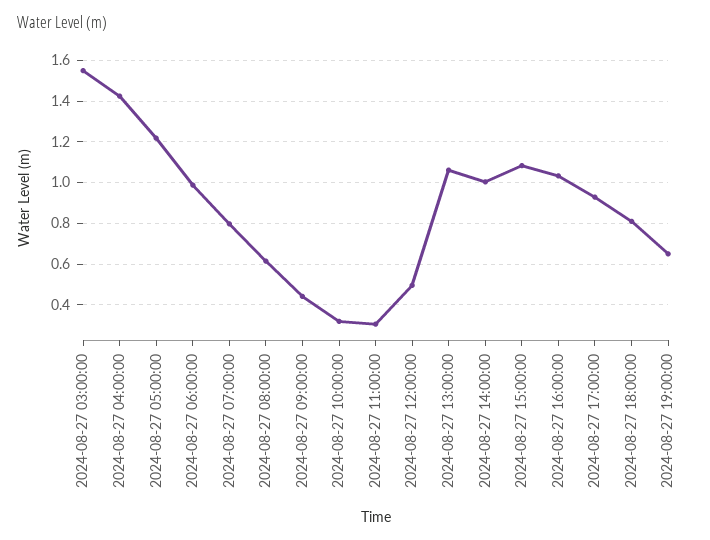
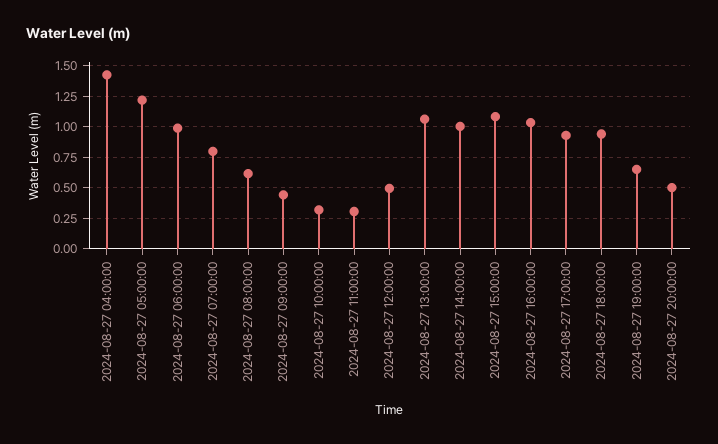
2024-08-27 03:00:00: 1.55 -> none
2024-08-27 18:00:00: 0.8 -> 0.95
2024-08-27 20:00:00: none -> 0.5

